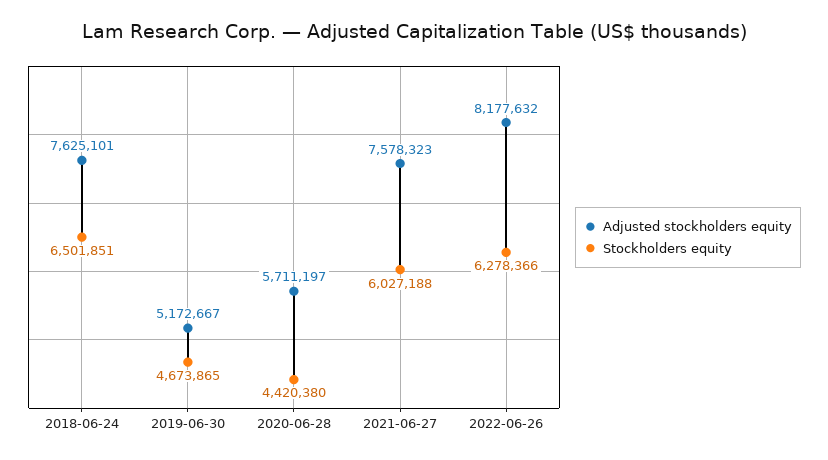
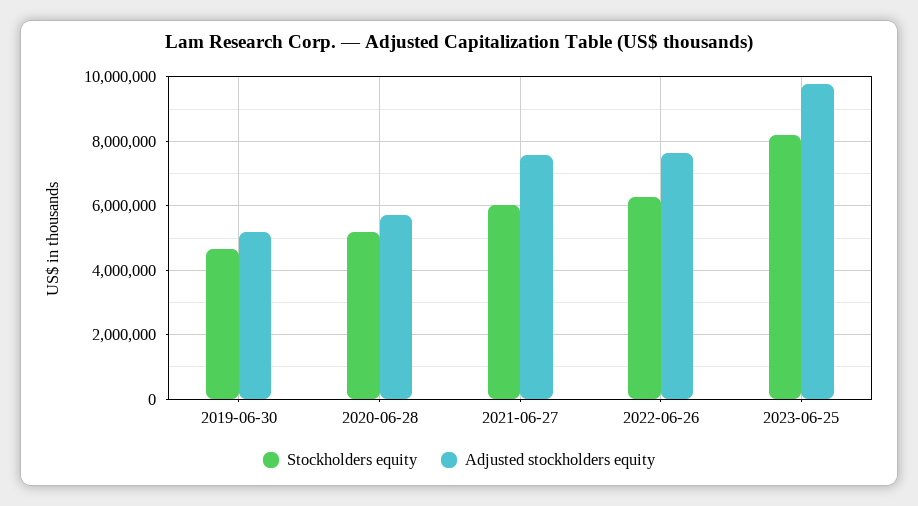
Adjusted stockholders equity, 2018-06-24: 7625101 -> none
Stockholders equity, 2018-06-24: 6501851 -> none
Stockholders equity, 2020-06-28: 4420380 -> 5200000
Adjusted stockholders equity, 2022-06-26: 8177632 -> 7600000
Stockholders equity, 2023-06-25: none -> 8200000
Adjusted stockholders equity, 2023-06-25: none -> 9800000

